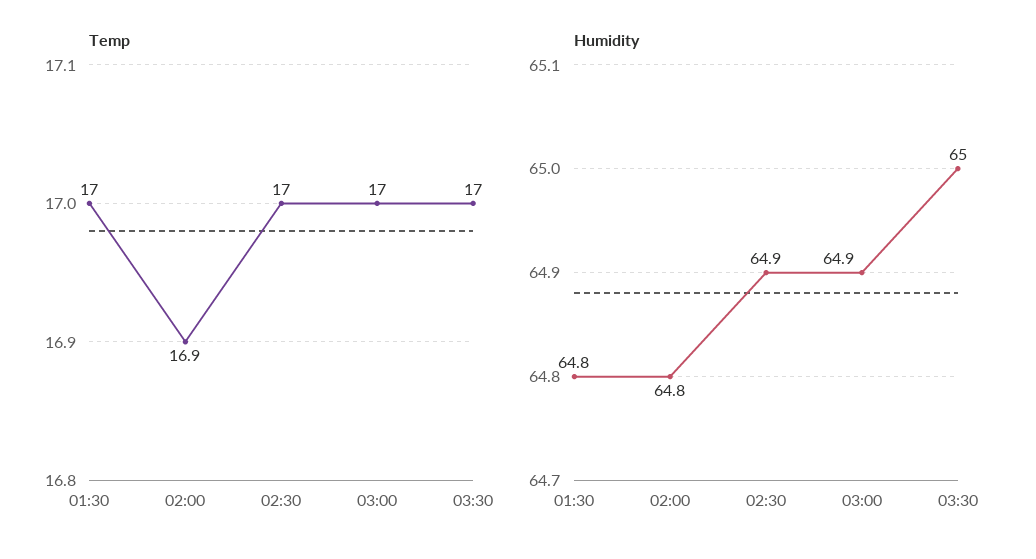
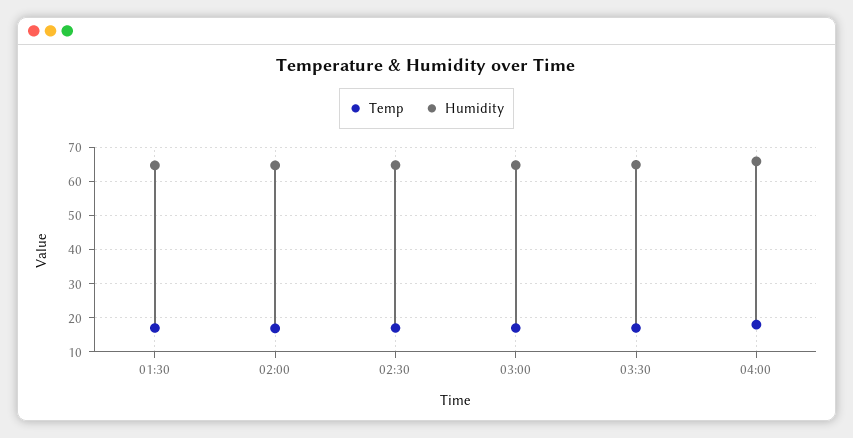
Temp, 04:00: none -> 18
Humidity, 04:00: none -> 66

